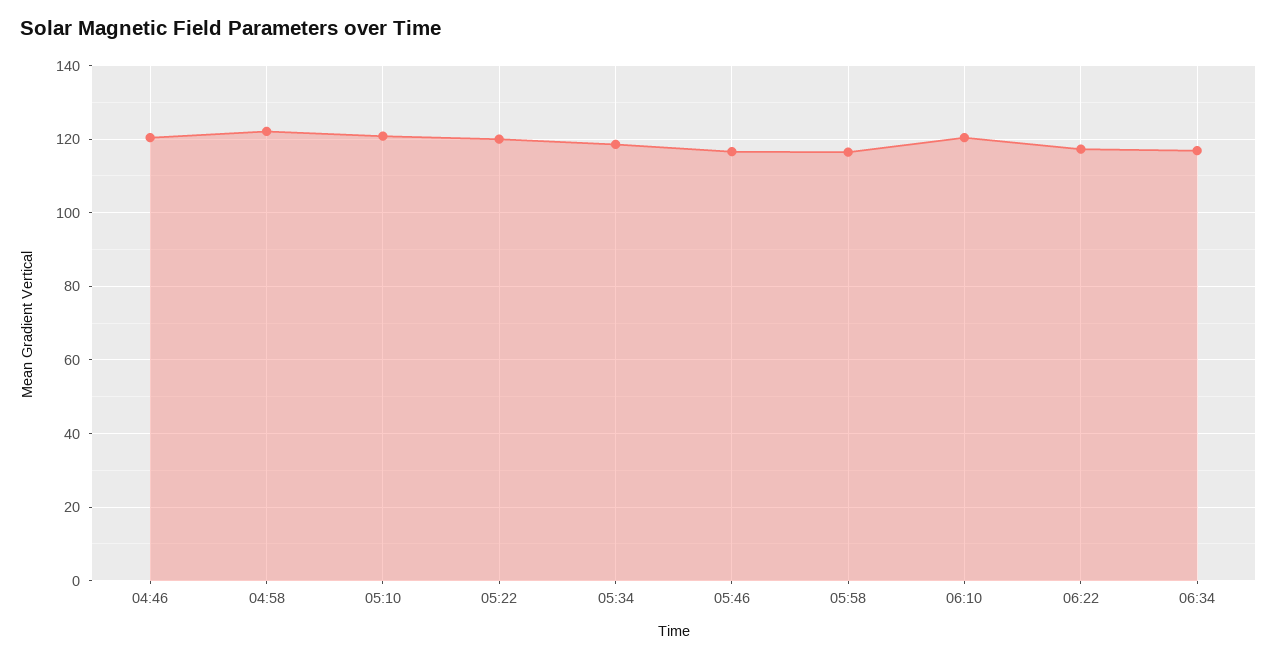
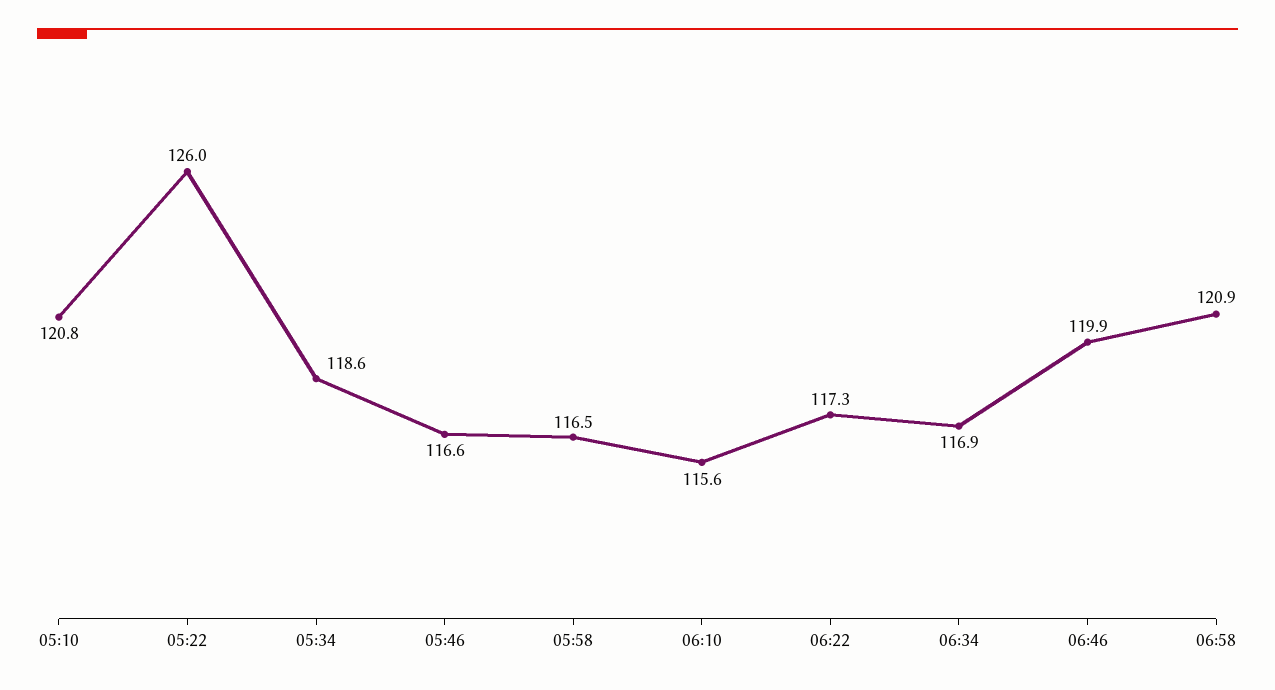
04:46: 120 -> none
04:58: 122 -> none
05:22: 120 -> 126
06:10: 120 -> 115.6
06:46: none -> 119.9
06:58: none -> 120.9

